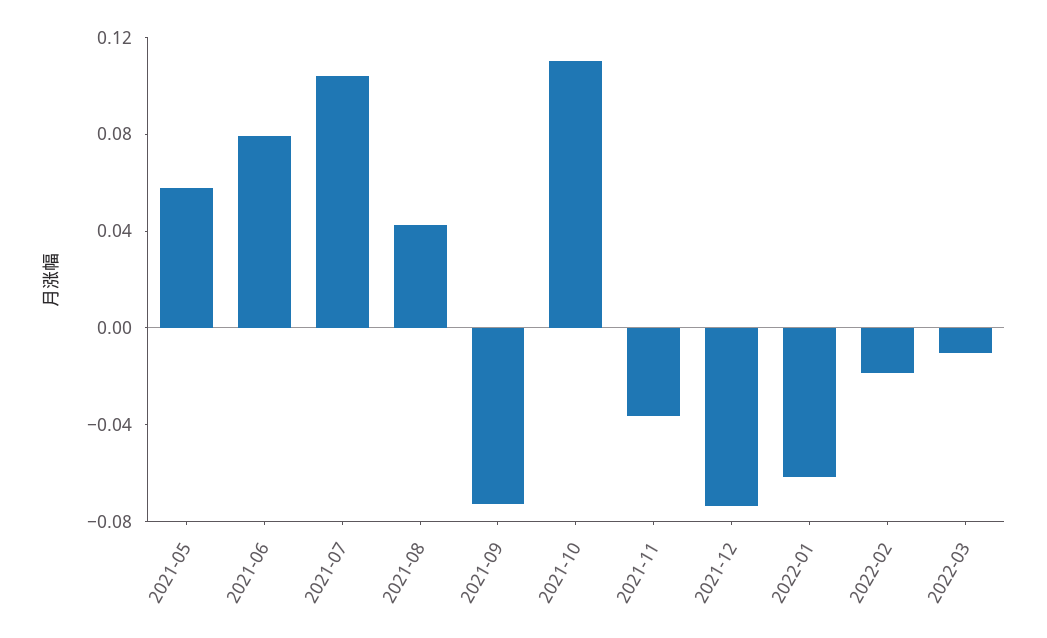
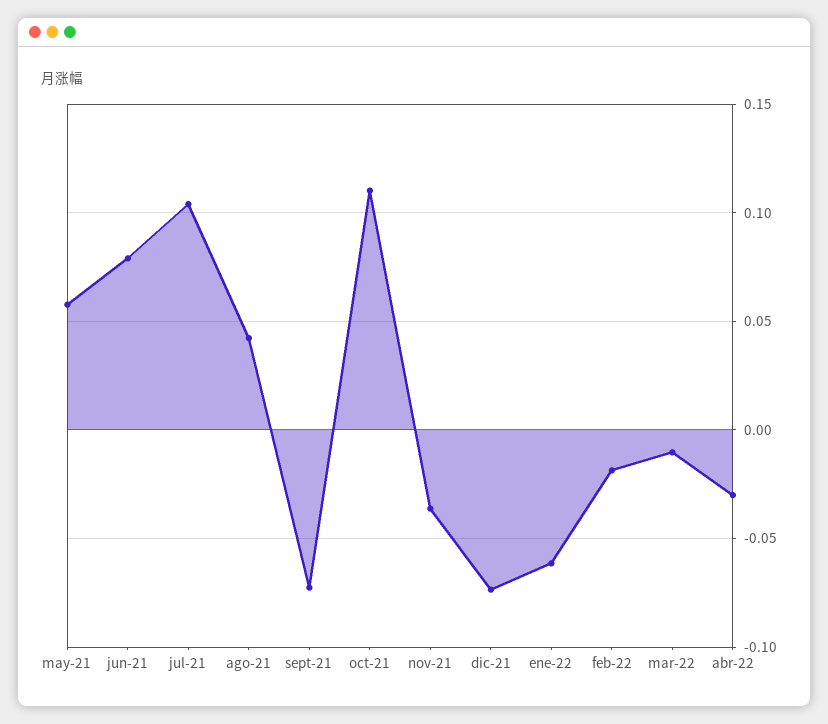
abr-22: none -> -0.03

